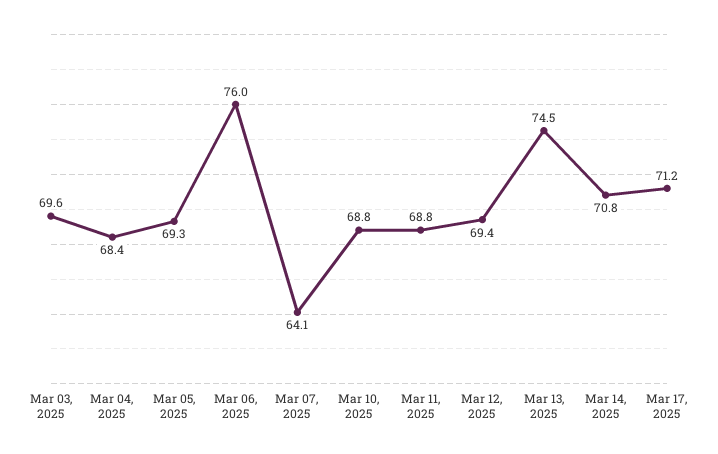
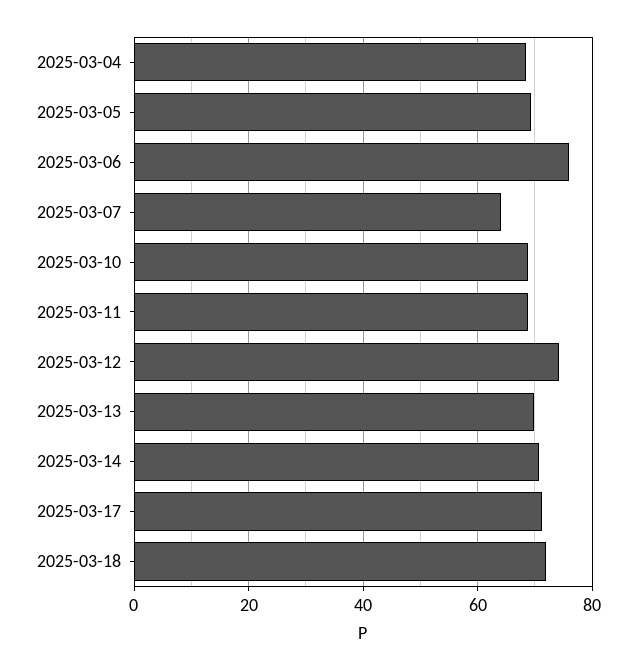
Mar 03, 2025: 69.6 -> none
Mar 12, 2025: 69.4 -> 74
Mar 13, 2025: 74.5 -> 70
2025-03-18: none -> 72

